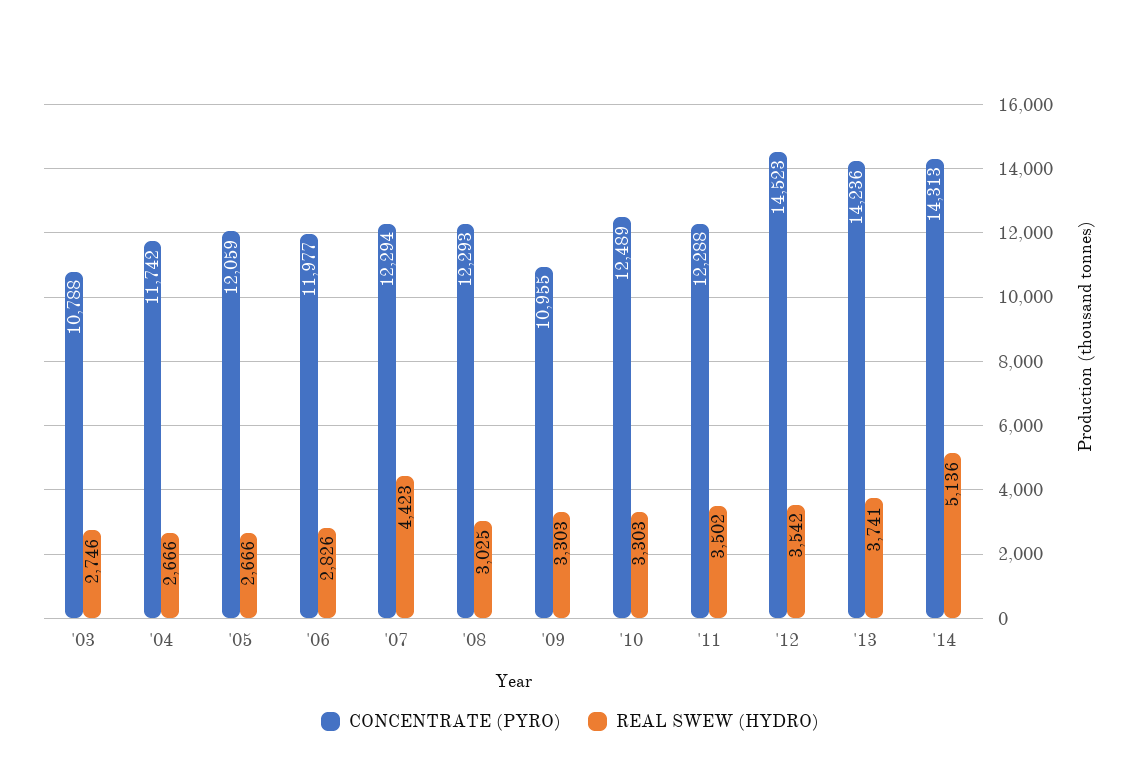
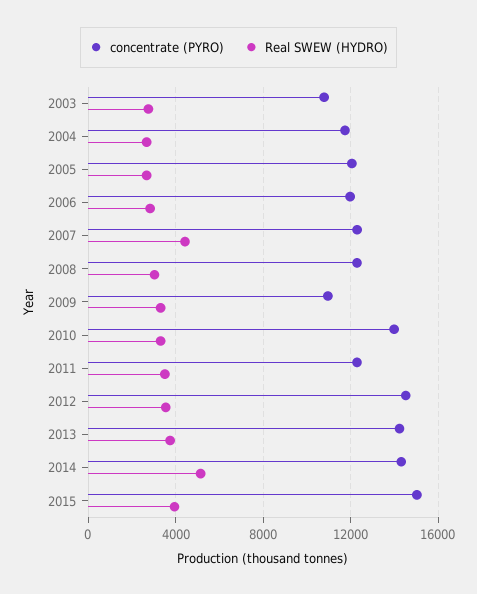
CONCENTRATE (PYRO), '10: 12489 -> 14000
CONCENTRATE (PYRO), 2015: none -> 15000
REAL SWEW (HYDRO), 2015: none -> 4000

